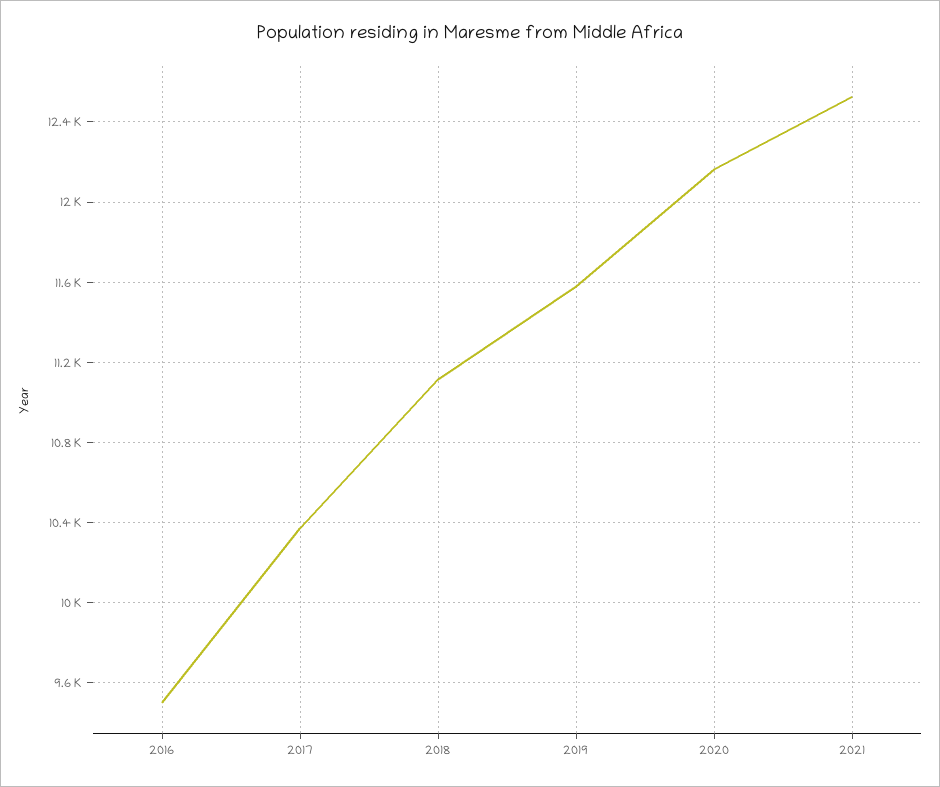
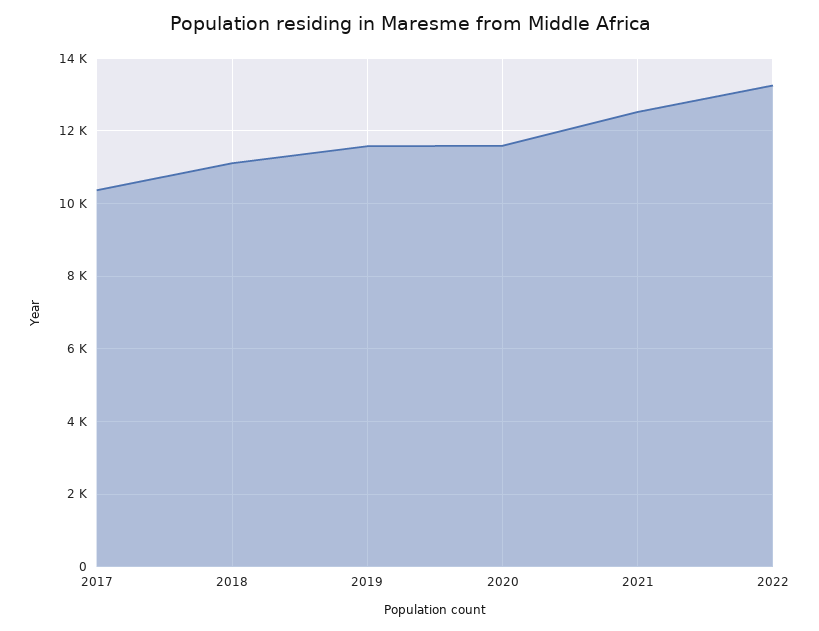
2016: 9500 -> none
2020: 12150 -> 11600
2022: none -> 13200

